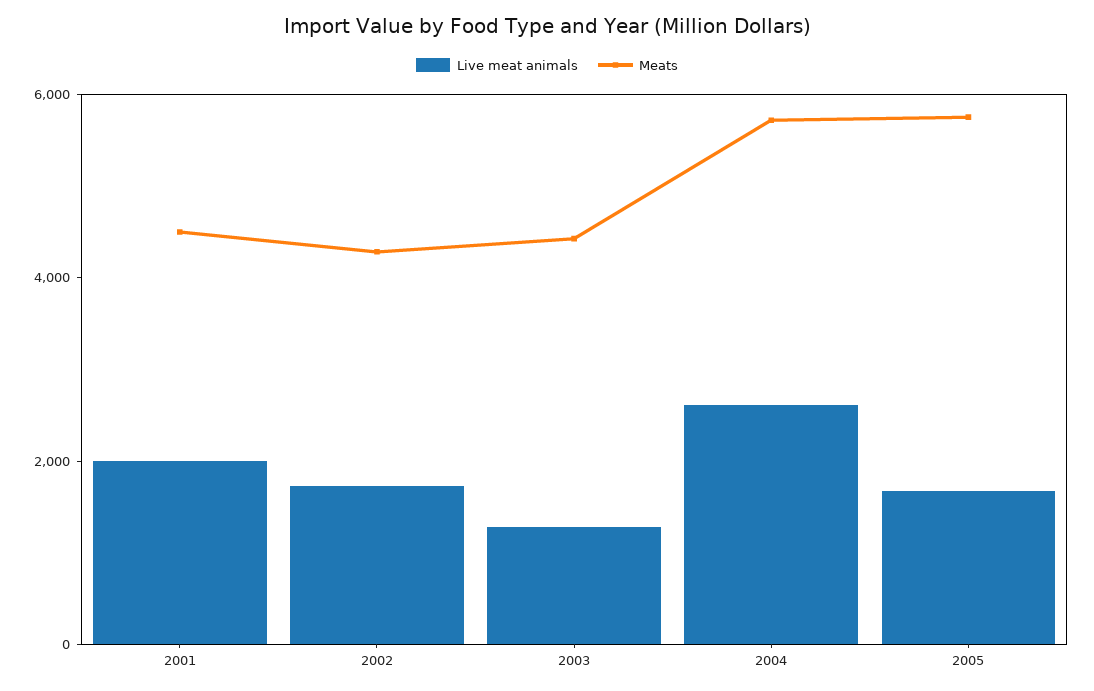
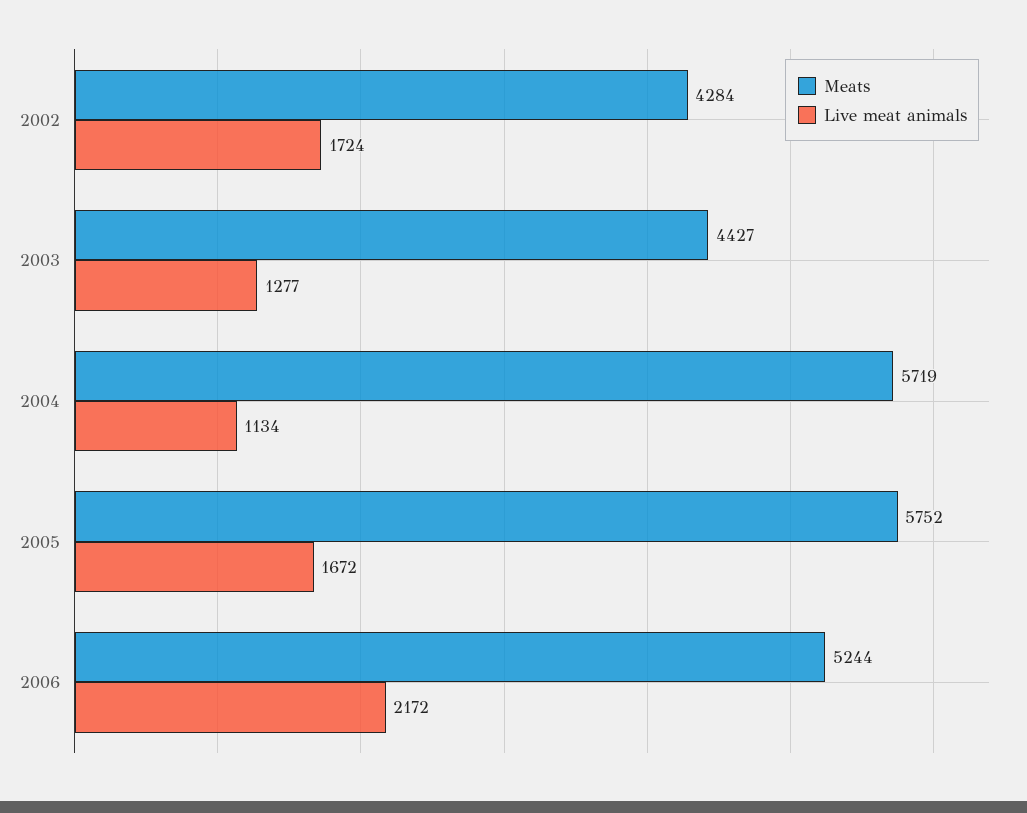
Live meat animals, 2001: 2000 -> none
Meats, 2001: 4500 -> none
Live meat animals, 2004: 2500 -> 1134
Meats, 2006: none -> 5244
Live meat animals, 2006: none -> 2172

